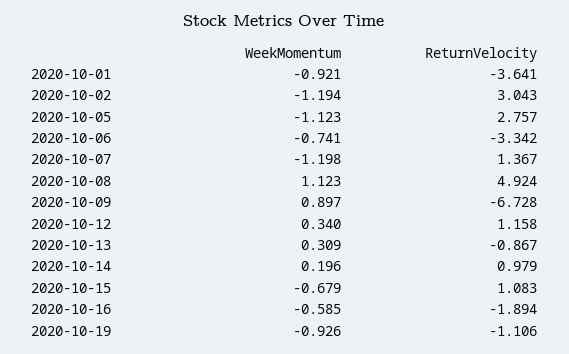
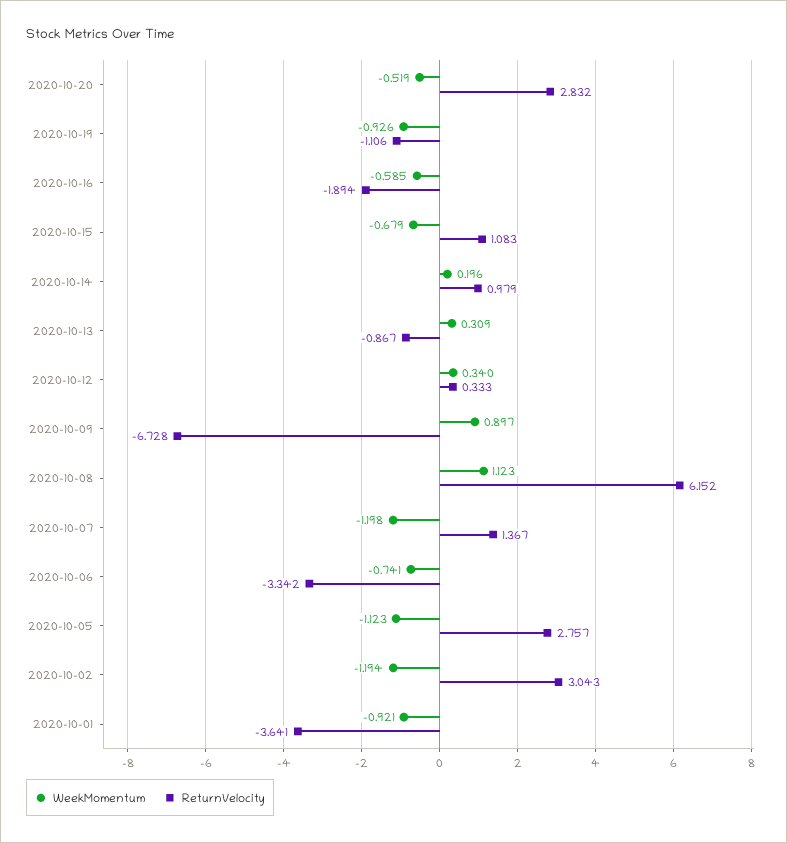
ReturnVelocity, 2020-10-08: 4.924 -> 6.152
ReturnVelocity, 2020-10-12: 1.158 -> 0.333
WeekMomentum, 2020-10-20: none -> -0.519
ReturnVelocity, 2020-10-20: none -> 2.832

